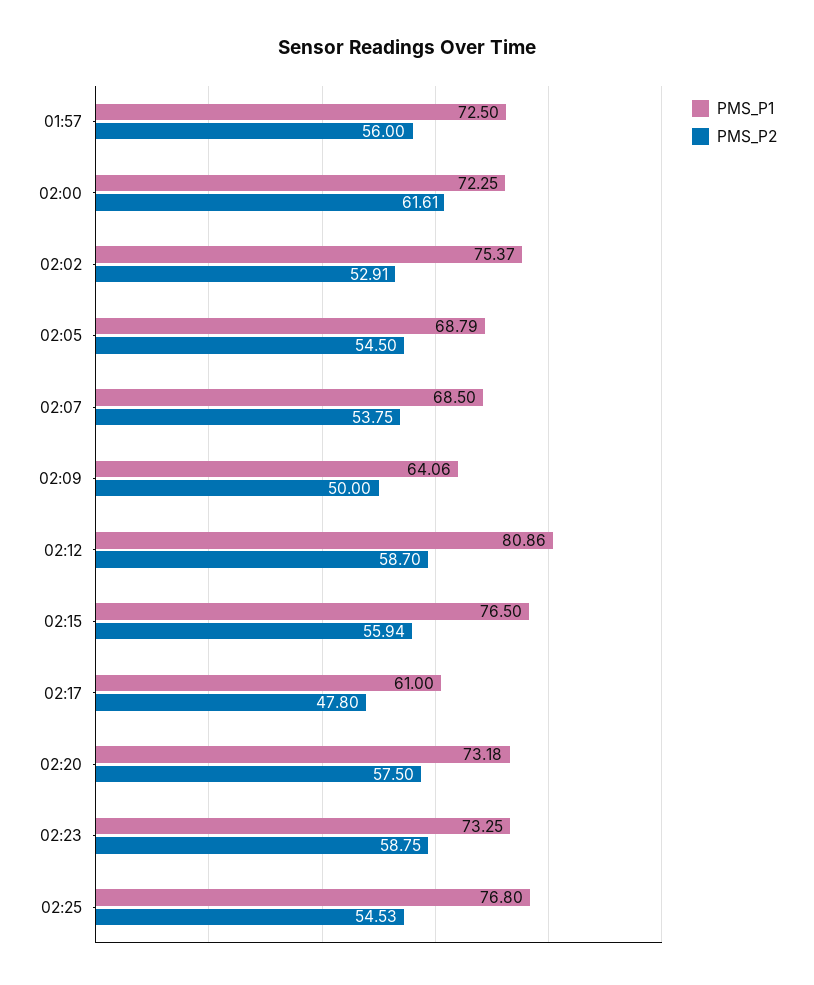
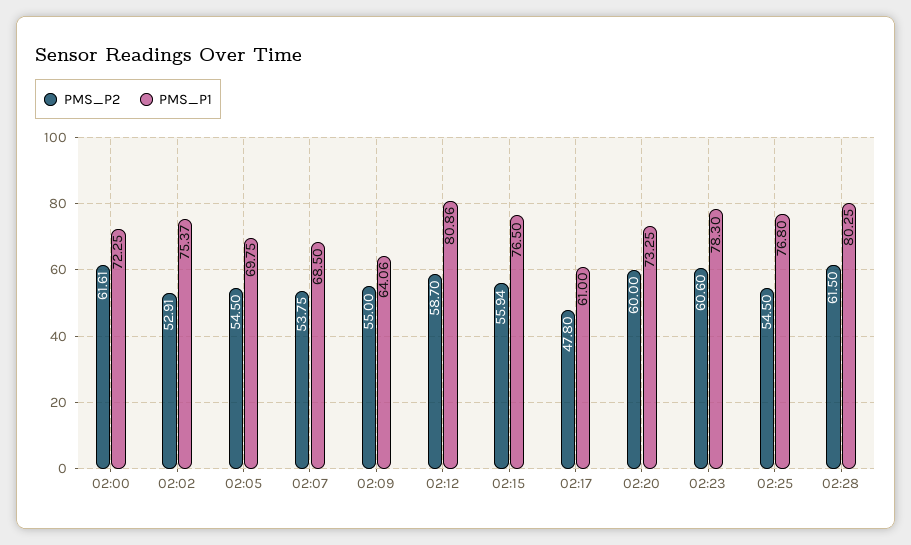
PMS_P1, 01:57: 72.5 -> none
PMS_P2, 01:57: 56 -> none
PMS_P1, 02:05: 68.79 -> 69.75
PMS_P2, 02:09: 50 -> 55
PMS_P1, 02:20: 73.18 -> 73.25
PMS_P2, 02:20: 57.5 -> 60
PMS_P1, 02:23: 73.25 -> 78.3
PMS_P2, 02:23: 58.75 -> 60.6
PMS_P2, 02:25: 54.53 -> 54.5
PMS_P2, 02:28: none -> 61.5
PMS_P1, 02:28: none -> 80.25

